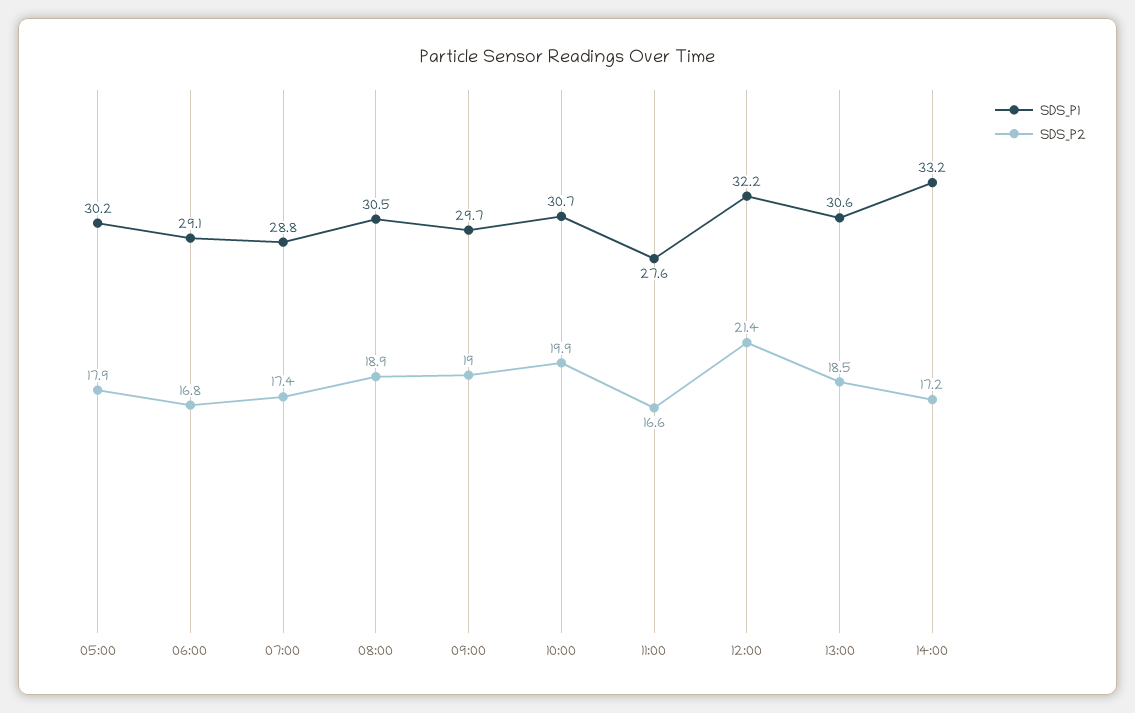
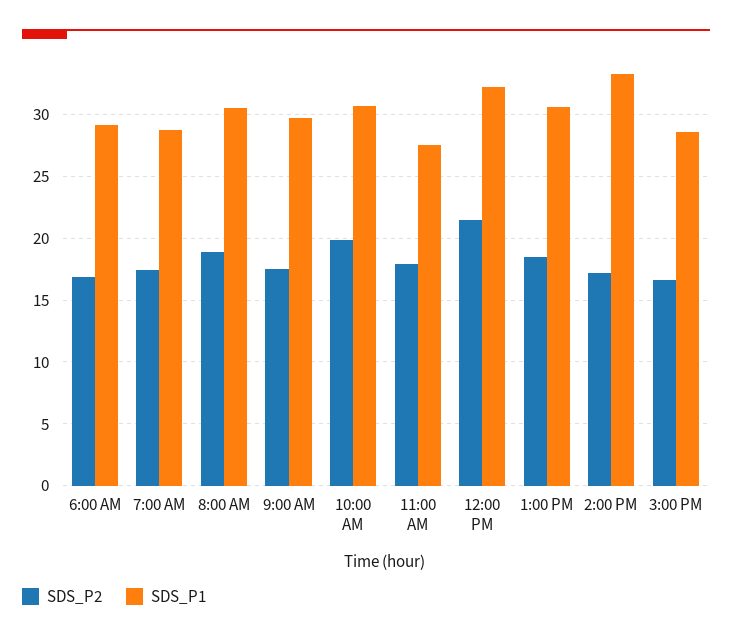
SDS_P1, 05:00: 30.2 -> none
SDS_P2, 05:00: 17.9 -> none
SDS_P2, 09:00: 19 -> 17.5
SDS_P2, 11:00: 16.6 -> 18
SDS_P2, 3:00 PM: none -> 16.5
SDS_P1, 3:00 PM: none -> 28.5

